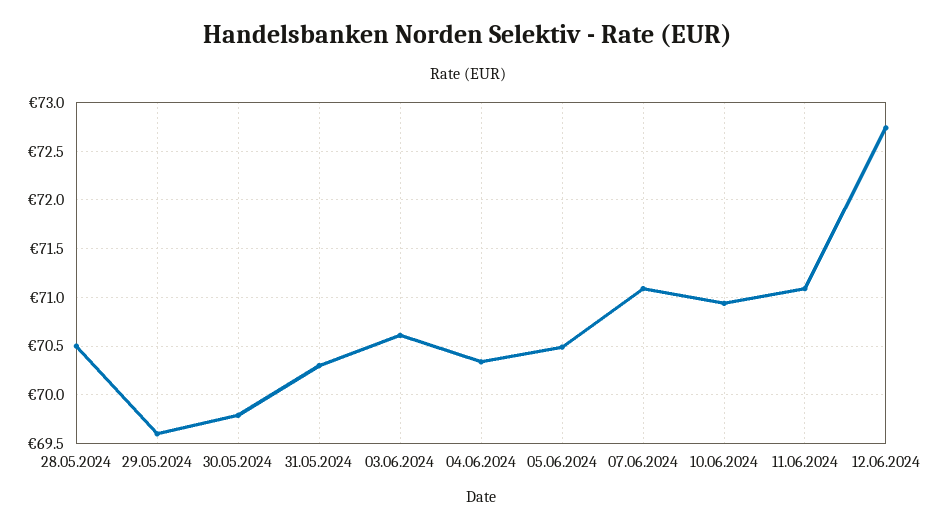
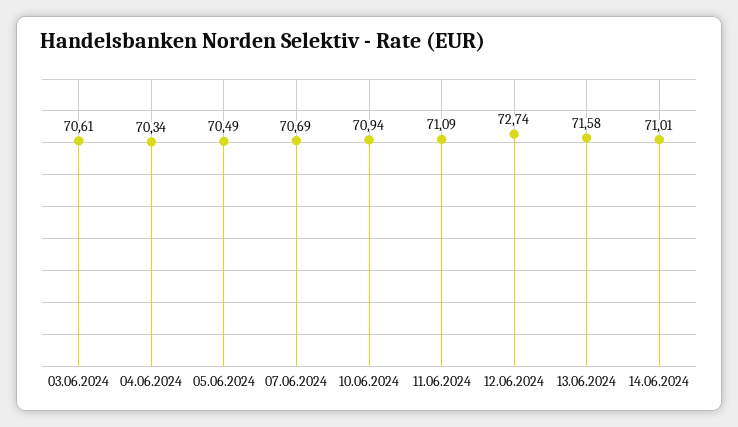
28.05.2024: 70.5 -> none
29.05.2024: 69.6 -> none
30.05.2024: 69.8 -> none
31.05.2024: 70.3 -> none
07.06.2024: 71.1 -> 70.69
13.06.2024: none -> 71.58
14.06.2024: none -> 71.01

